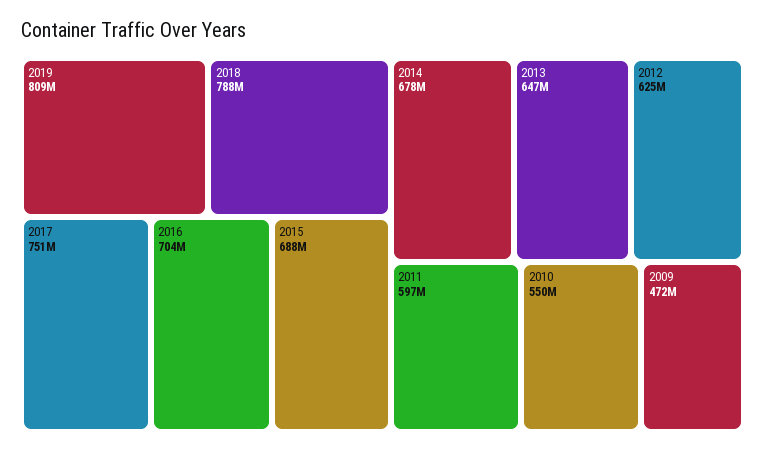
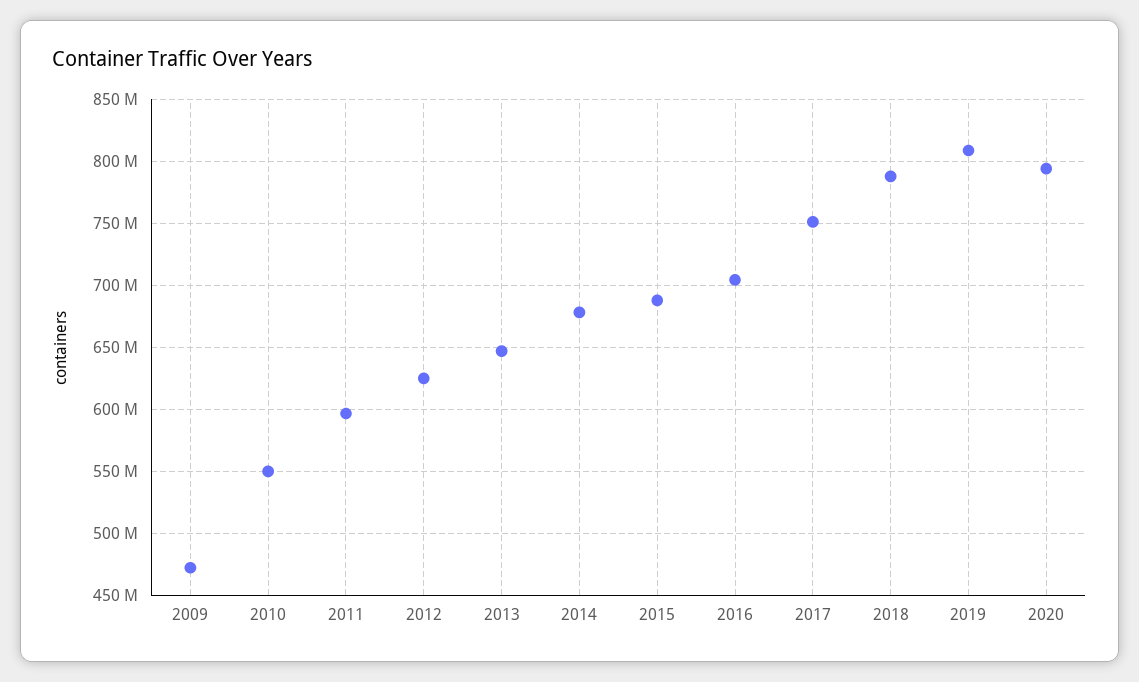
2020: none -> 795000000

